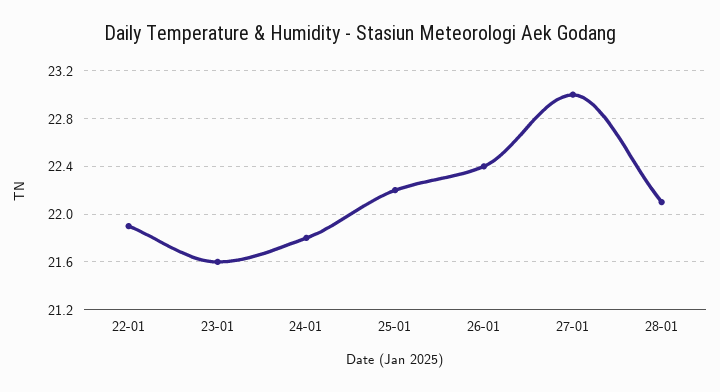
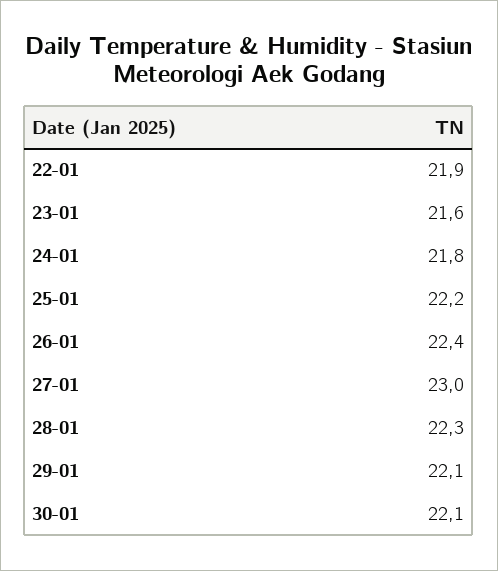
28-01: 22.1 -> 22.3
29-01: none -> 22.1
30-01: none -> 22.1

